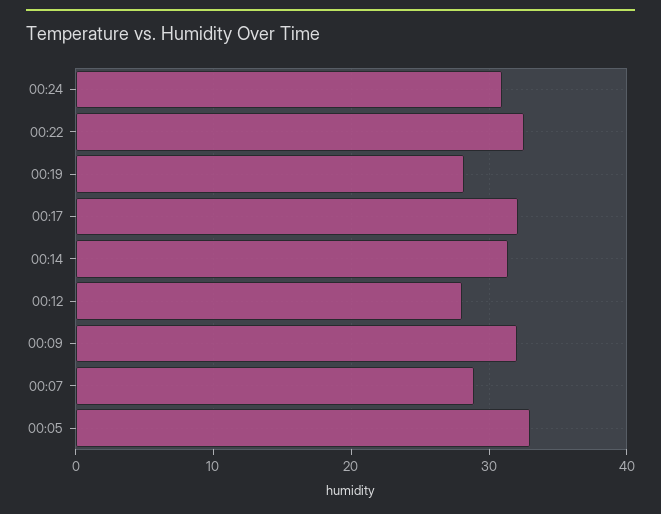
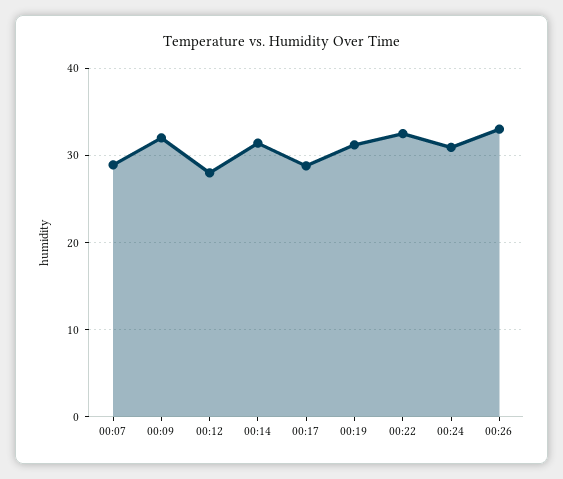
00:19: 28 -> 31
00:17: 32 -> 29
00:05: 33 -> none
00:26: none -> 33

